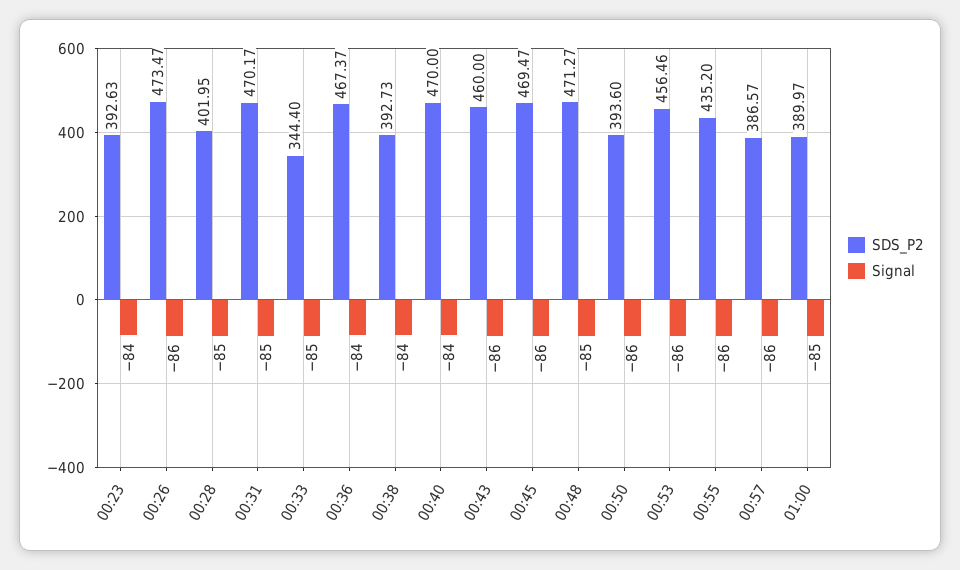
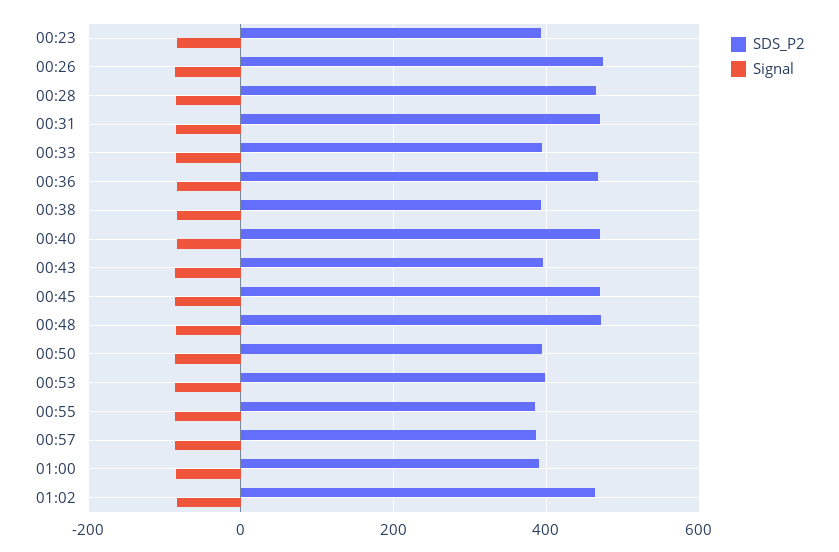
SDS_P2, 00:28: 401.95 -> 460
SDS_P2, 00:33: 344.4 -> 400
SDS_P2, 00:43: 460 -> 400
SDS_P2, 00:53: 456.46 -> 400
SDS_P2, 00:55: 435.2 -> 380
SDS_P2, 01:02: none -> 460
Signal, 01:02: none -> -80

